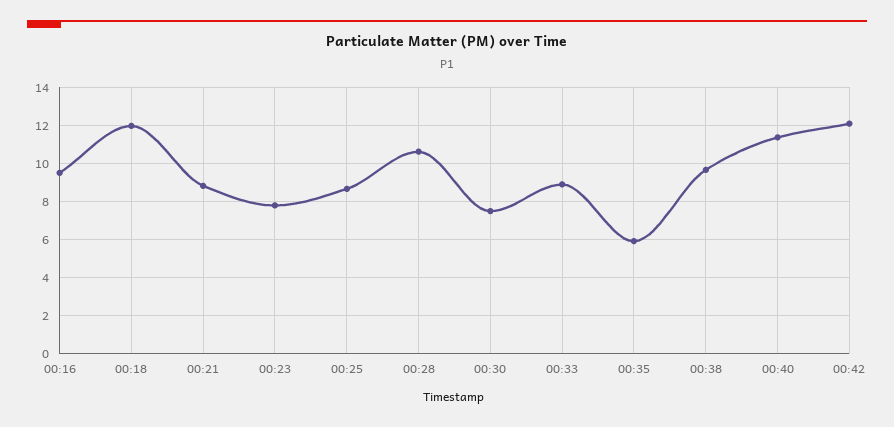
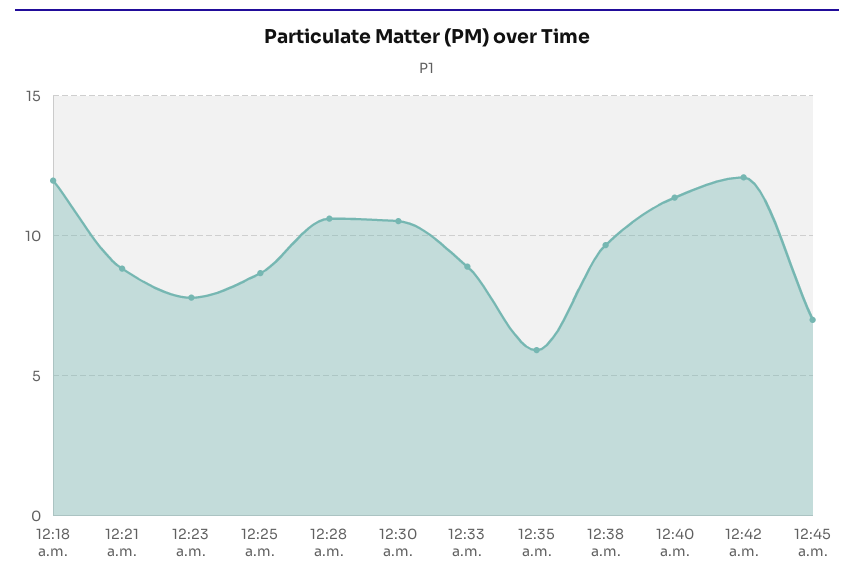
00:16: 9.5 -> none
00:30: 7.5 -> 10.5
12:45 a.m.: none -> 7

